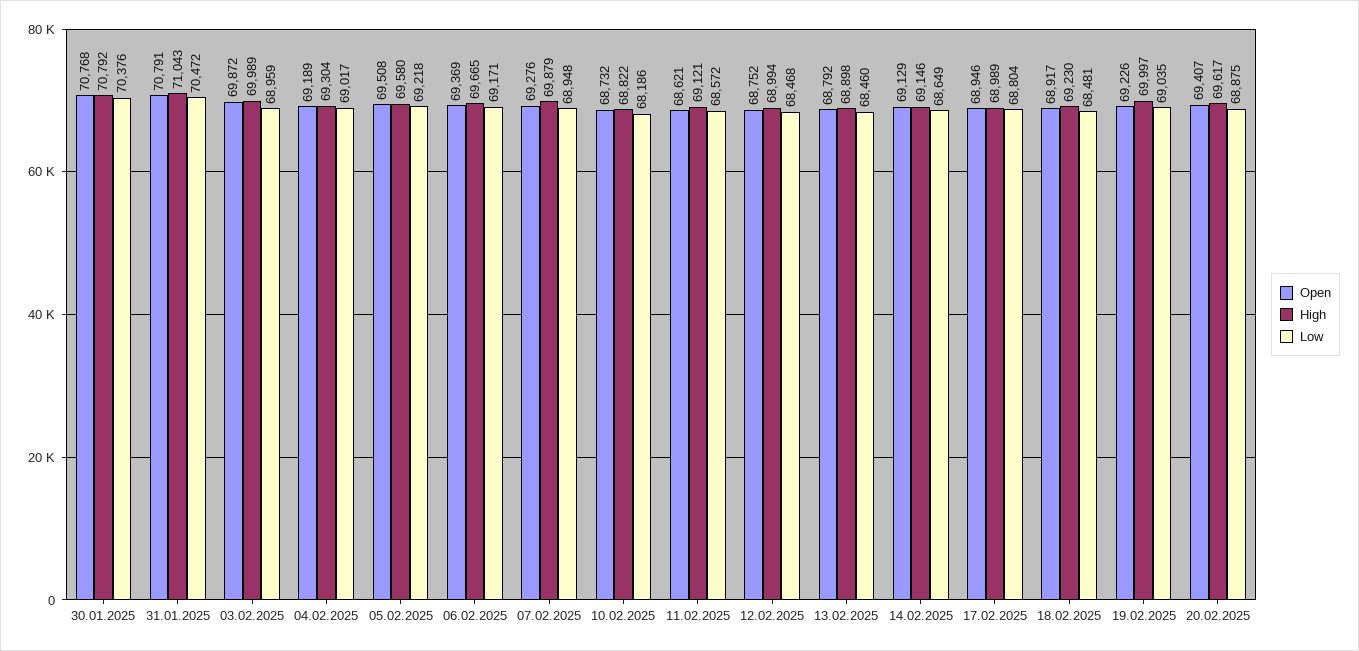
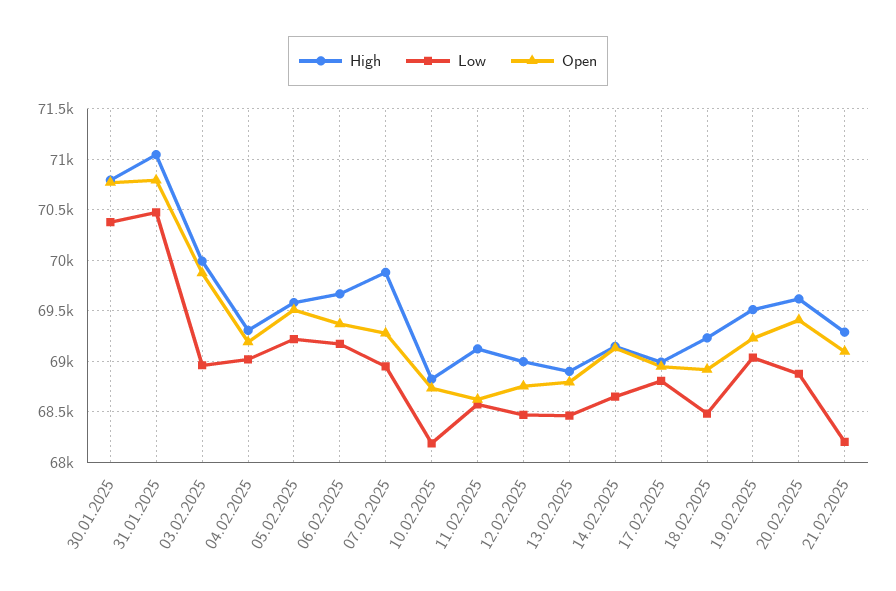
High, 19.02.2025: 69997 -> 69500
High, 21.02.2025: none -> 69300
Low, 21.02.2025: none -> 68200
Open, 21.02.2025: none -> 69100

